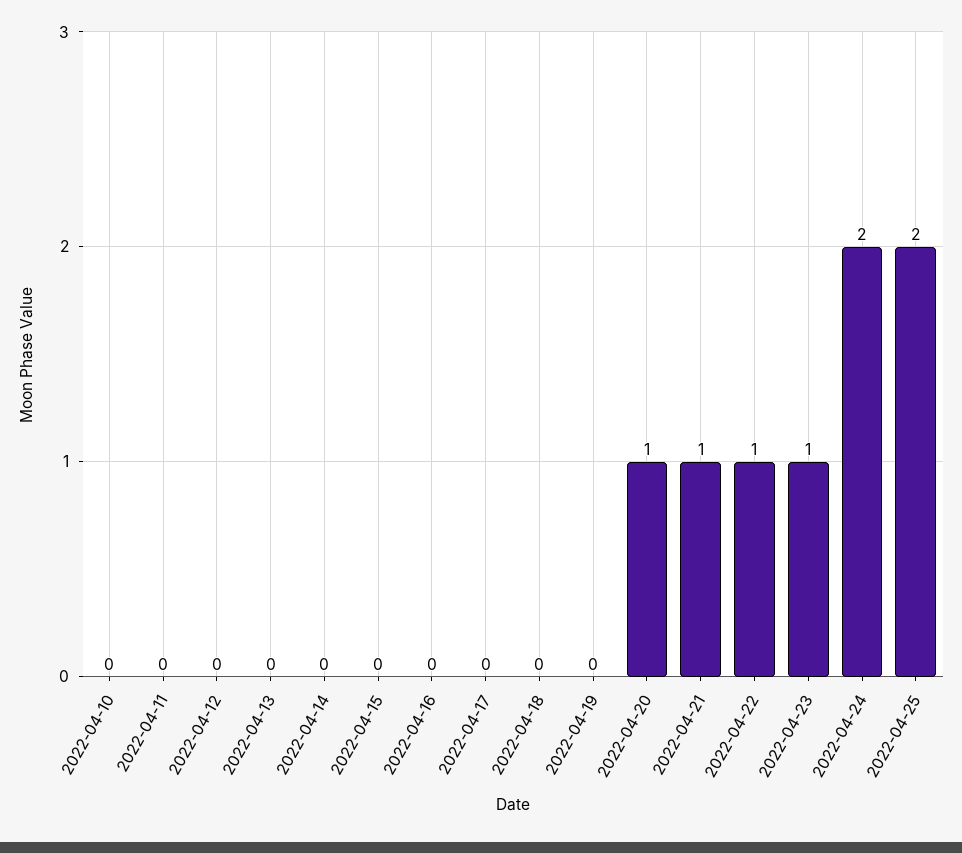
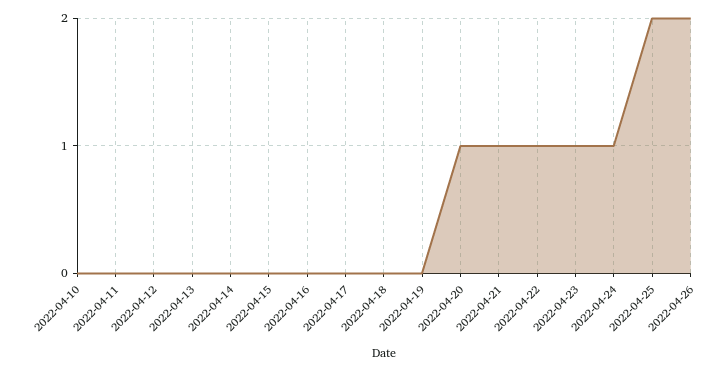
2022-04-24: 2 -> 1
2022-04-26: none -> 2

